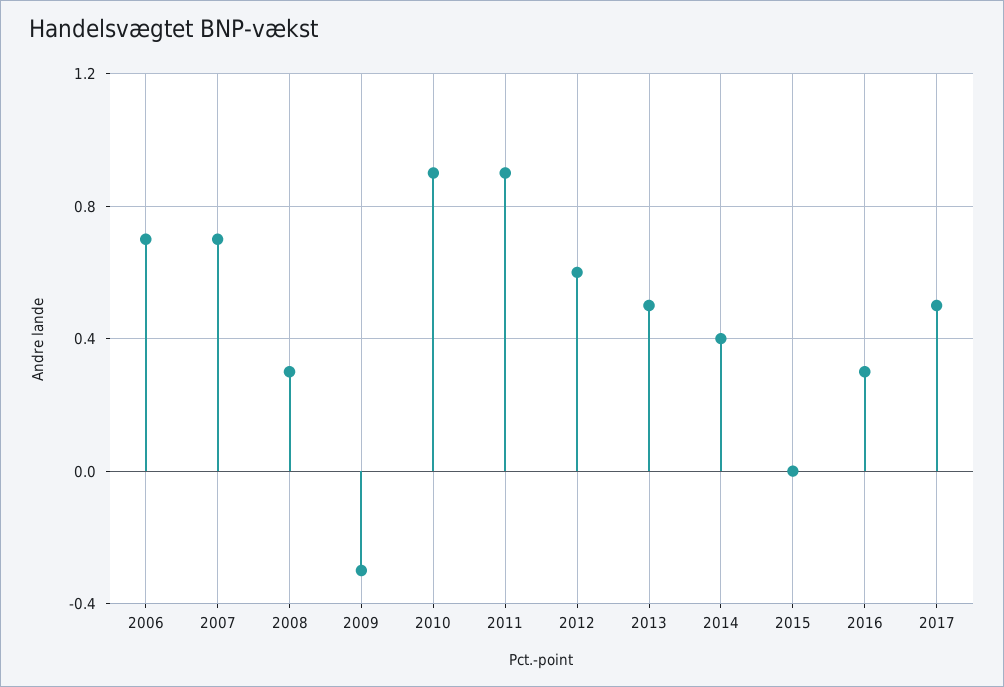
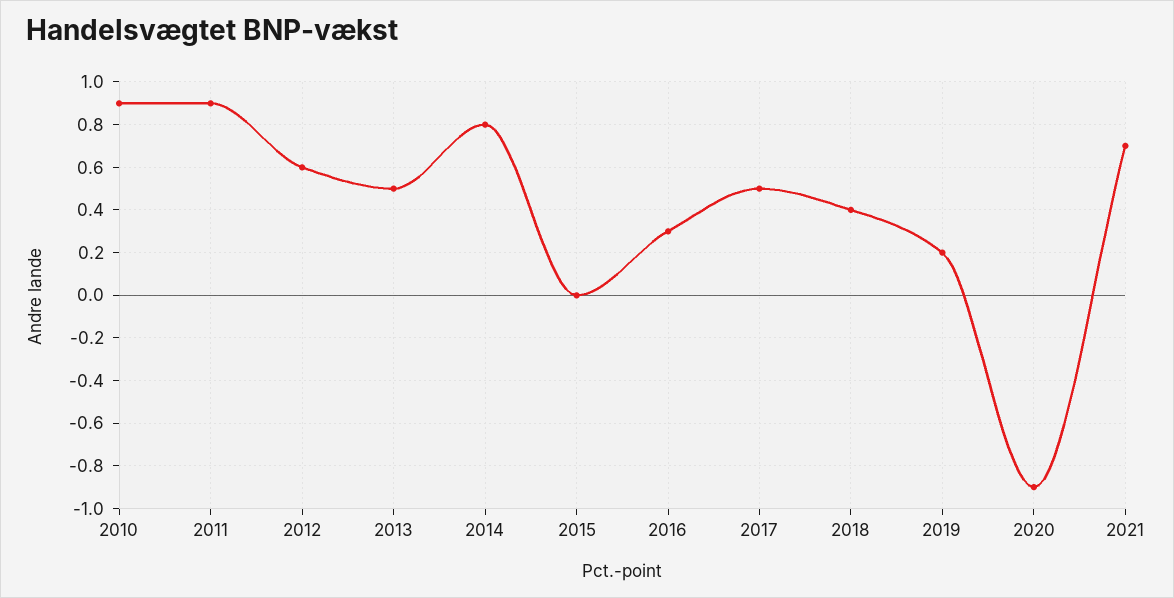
2006: 0.7 -> none
2007: 0.7 -> none
2008: 0.3 -> none
2009: -0.3 -> none
2014: 0.4 -> 0.8
2018: none -> 0.4
2019: none -> 0.2
2020: none -> -0.9
2021: none -> 0.7

